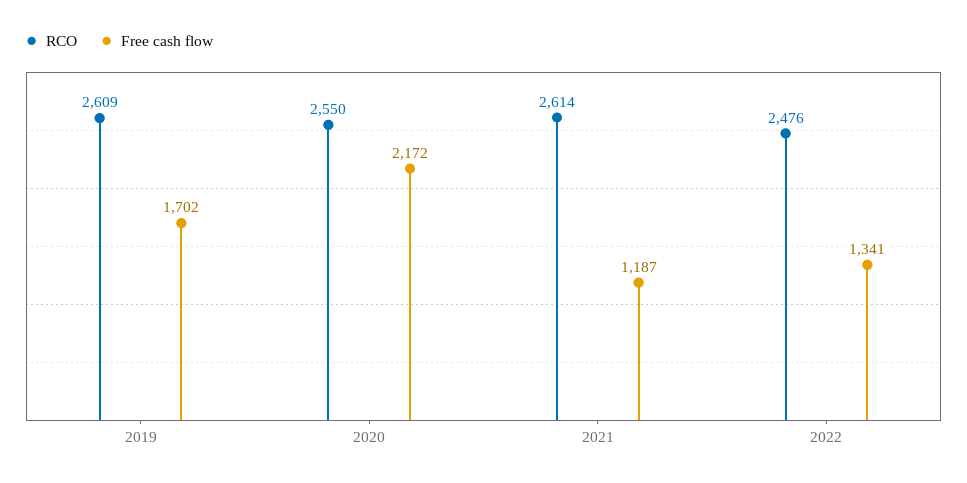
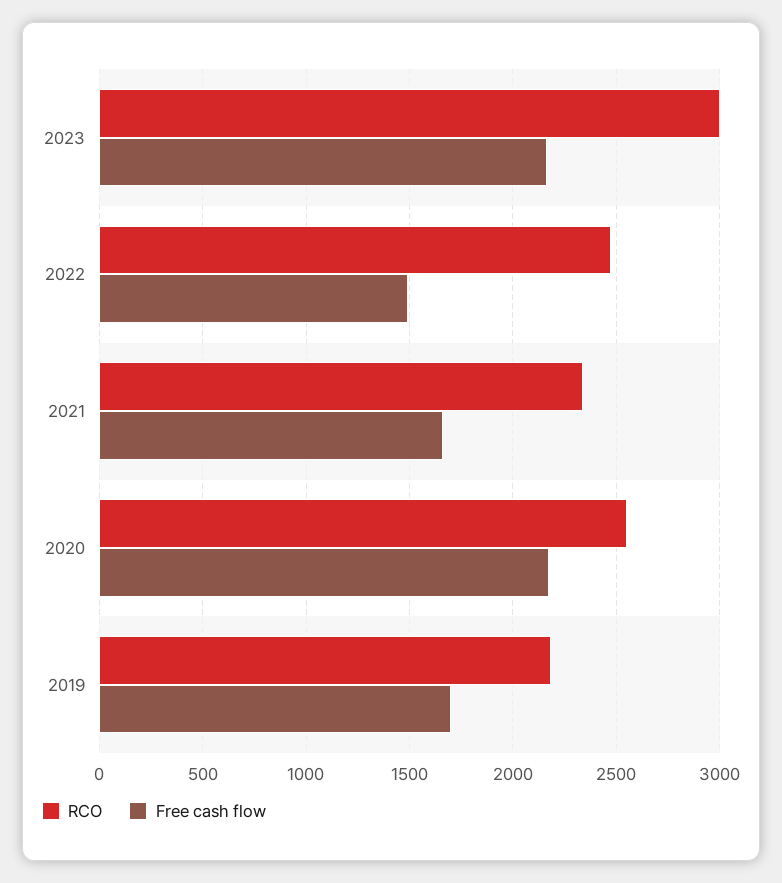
RCO, 2019: 2609 -> 2200
RCO, 2021: 2614 -> 2350
Free cash flow, 2021: 1187 -> 1650
Free cash flow, 2022: 1341 -> 1500
RCO, 2023: none -> 3000
Free cash flow, 2023: none -> 2150

